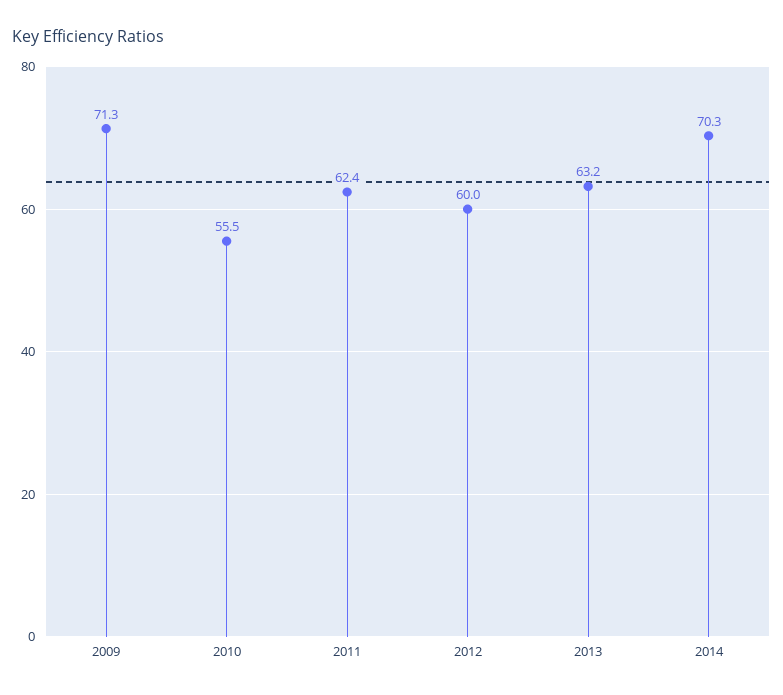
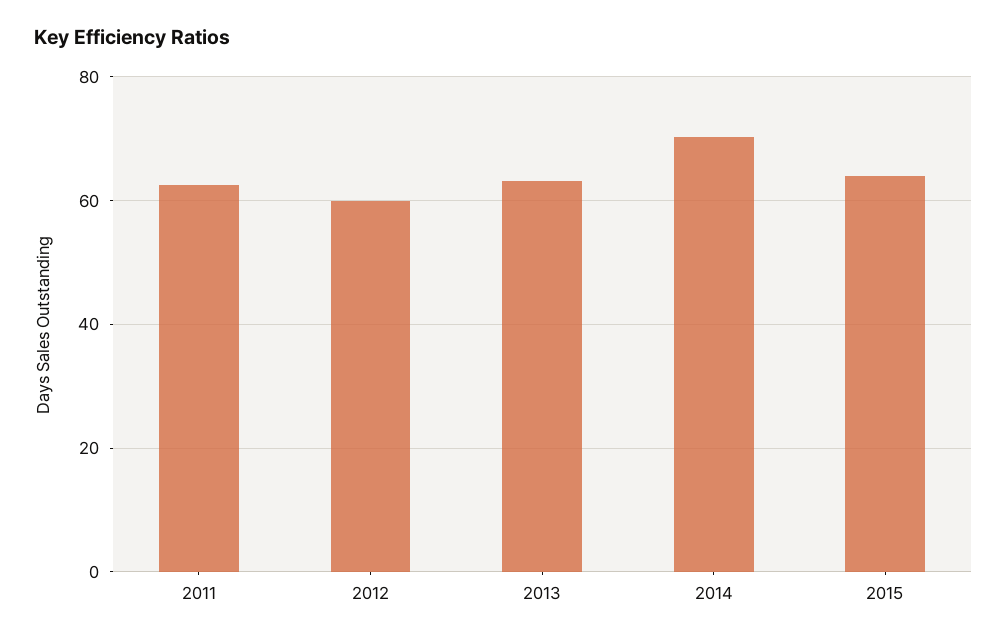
2009: 71.3 -> none
2010: 55.5 -> none
2015: none -> 64

